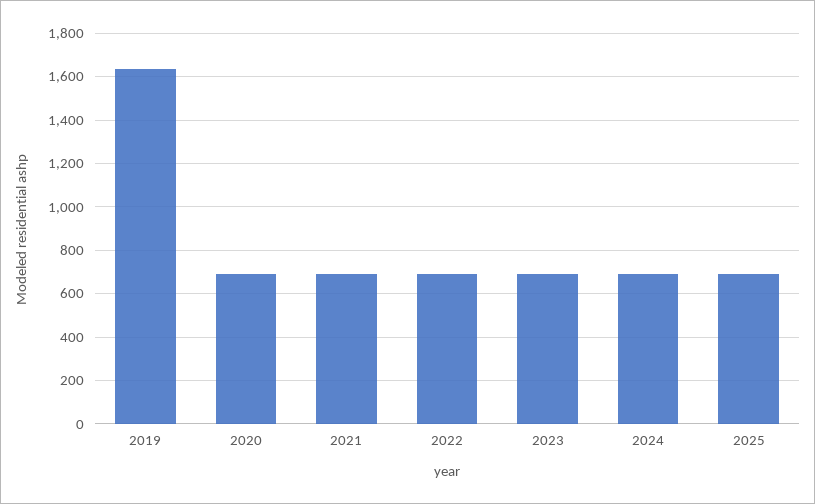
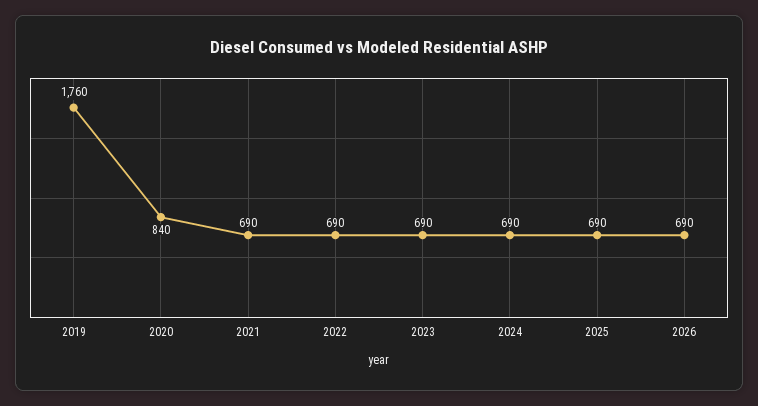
2019: 1650 -> 1760
2020: 700 -> 840
2026: none -> 690

